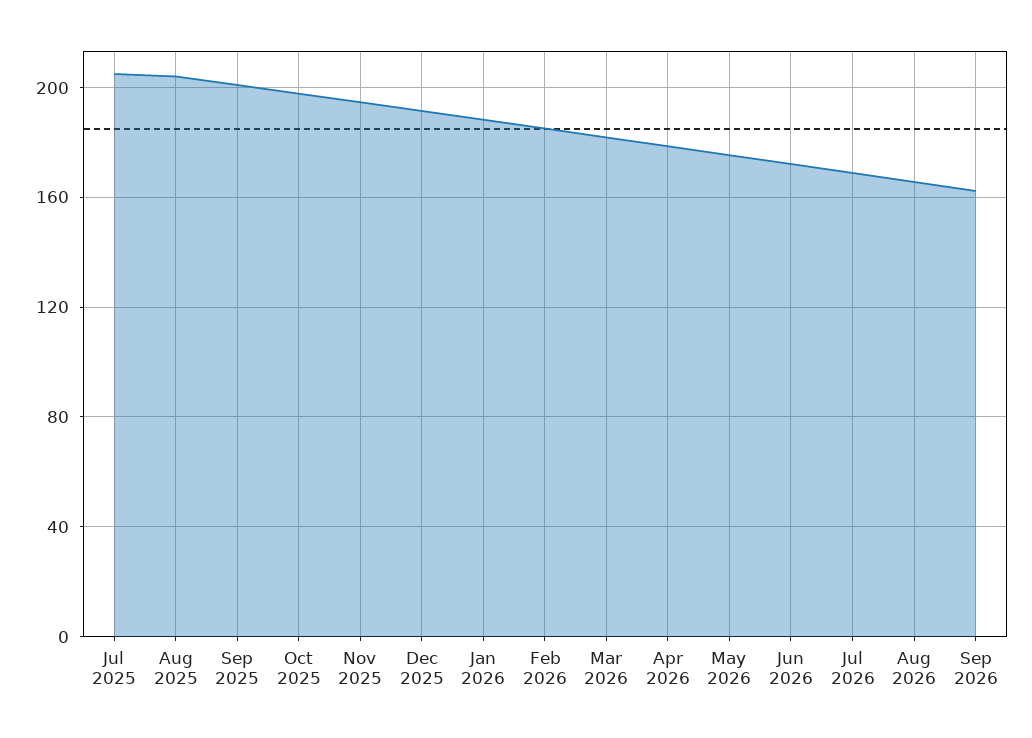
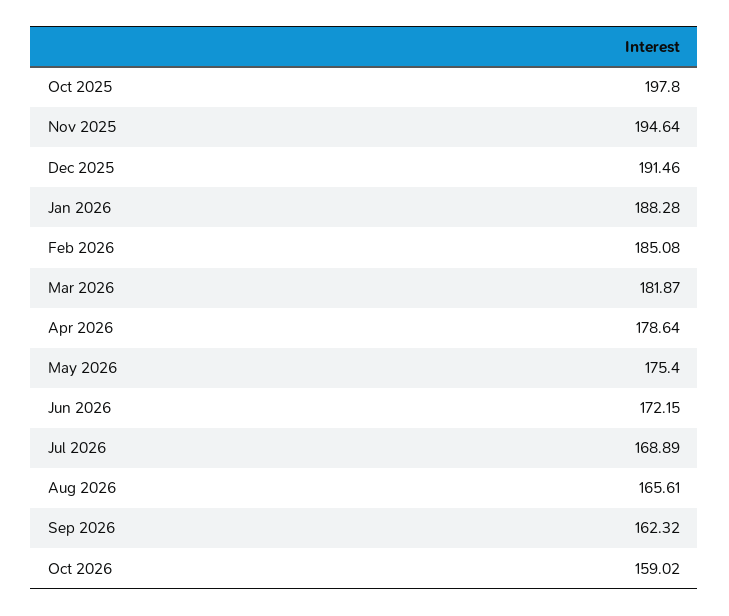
Jul 2025: 205 -> none
Aug 2025: 205 -> none
Sep 2025: 200 -> none
Oct 2026: none -> 159.02

